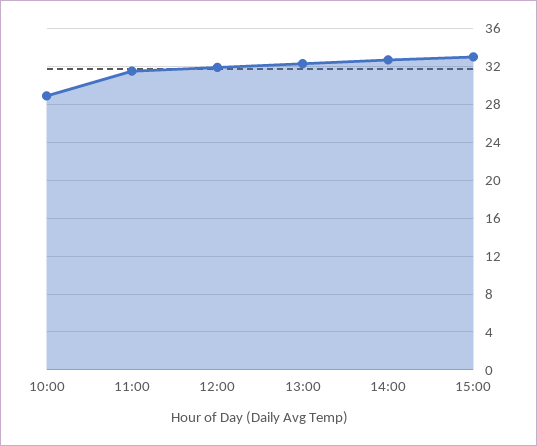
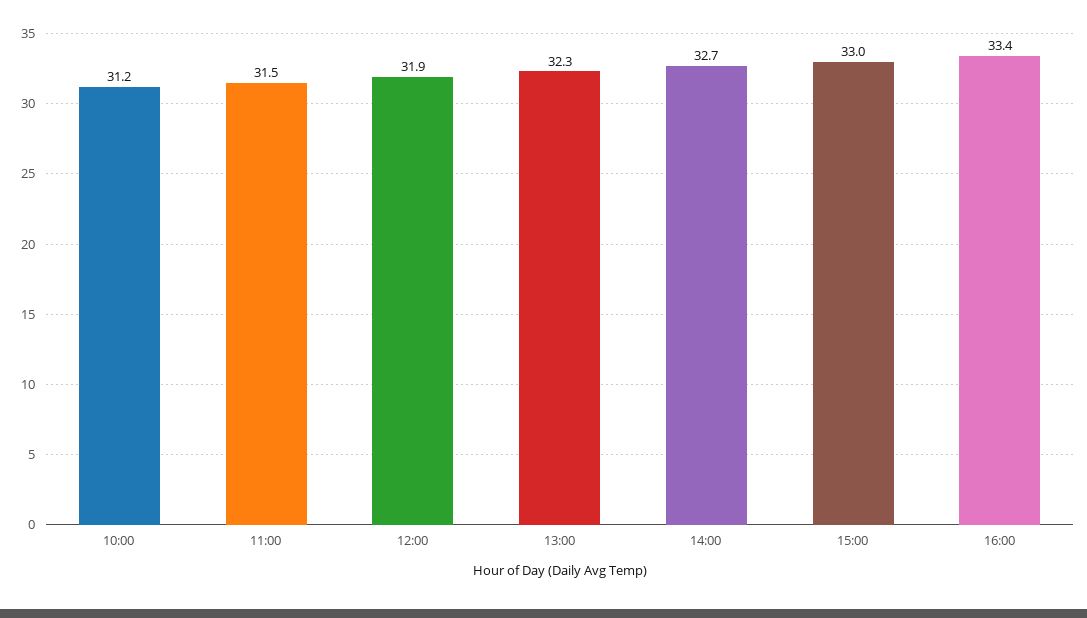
10:00: 29 -> 31.2
16:00: none -> 33.4

